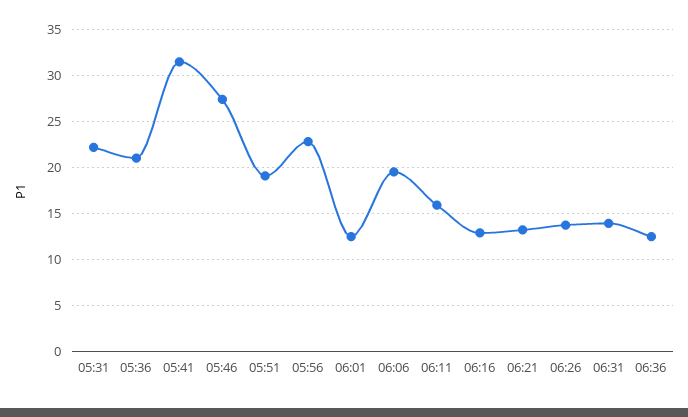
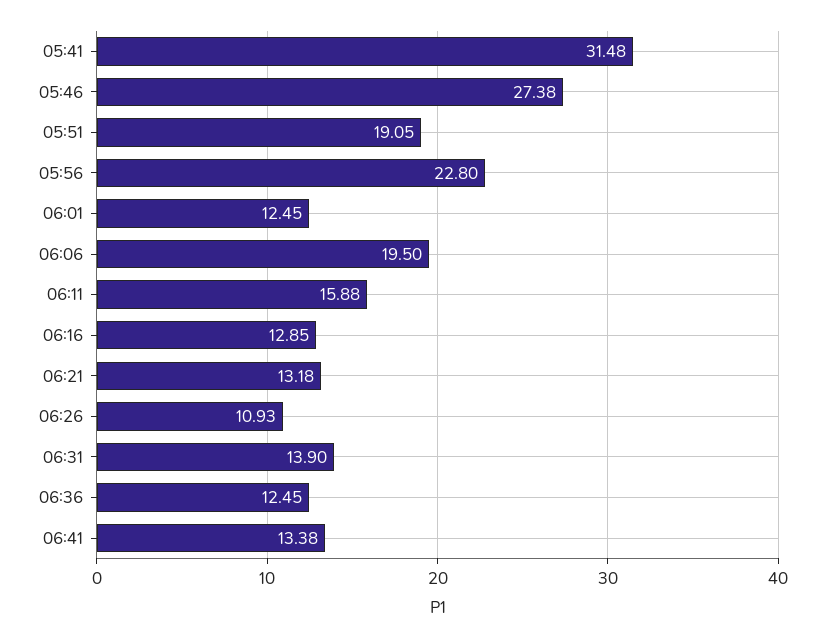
05:31: 22 -> none
05:36: 21 -> none
06:26: 14 -> 10.93
06:41: none -> 13.38

